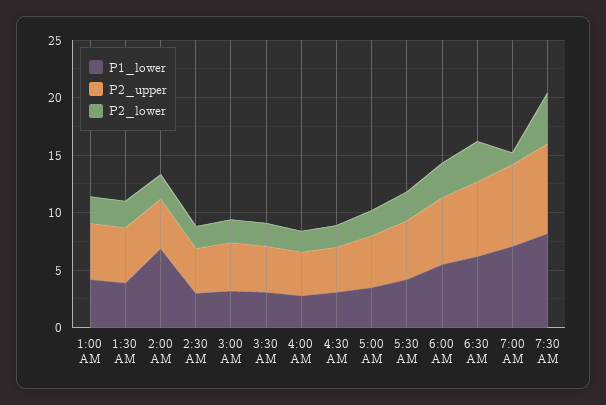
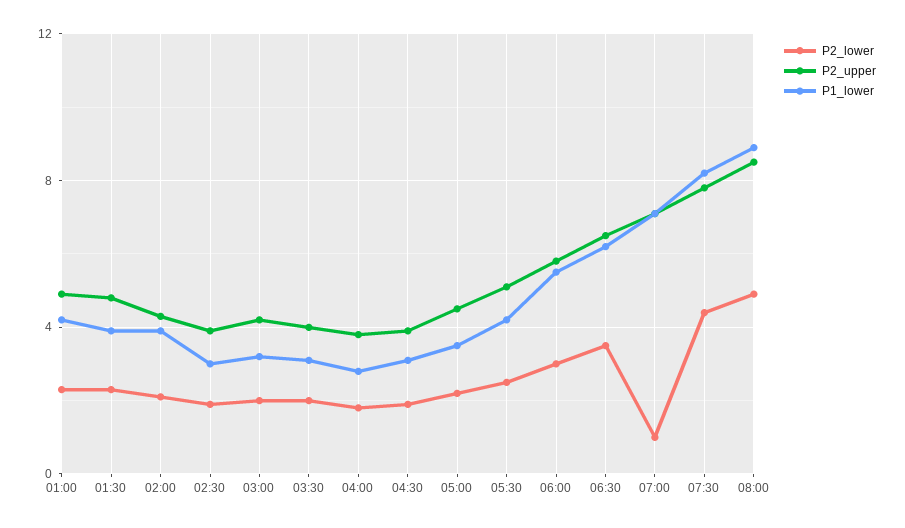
P1_lower, 2:00 AM: 7 -> 4
P2_lower, 08:00: none -> 5
P2_upper, 08:00: none -> 8.5
P1_lower, 08:00: none -> 9

